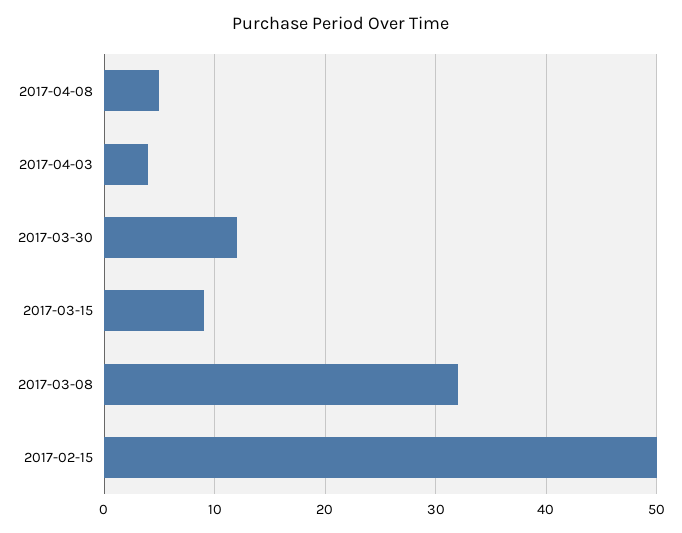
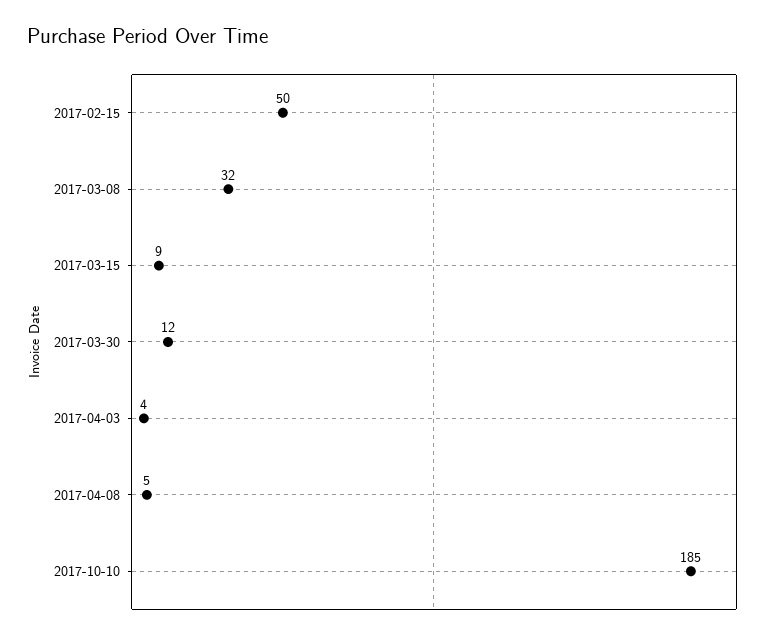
2017-10-10: none -> 185

